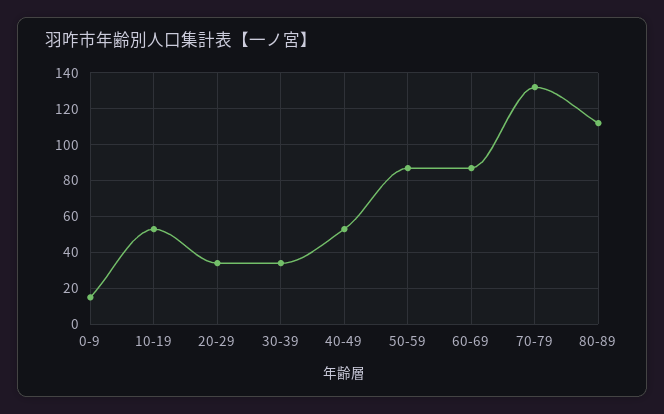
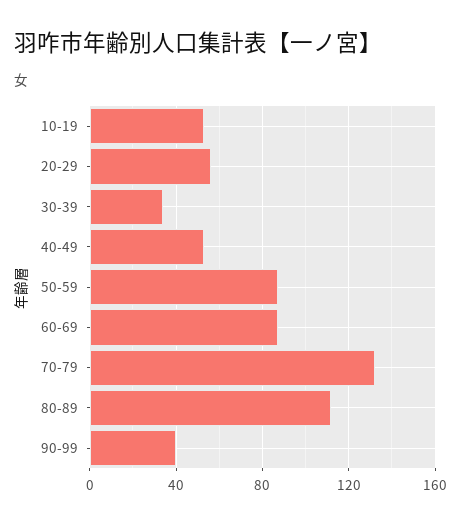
0-9: 15 -> none
20-29: 35 -> 55
90-99: none -> 40

